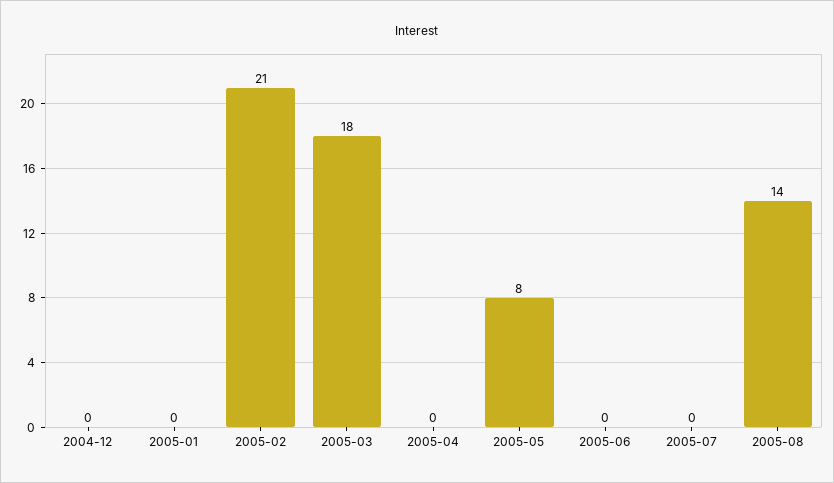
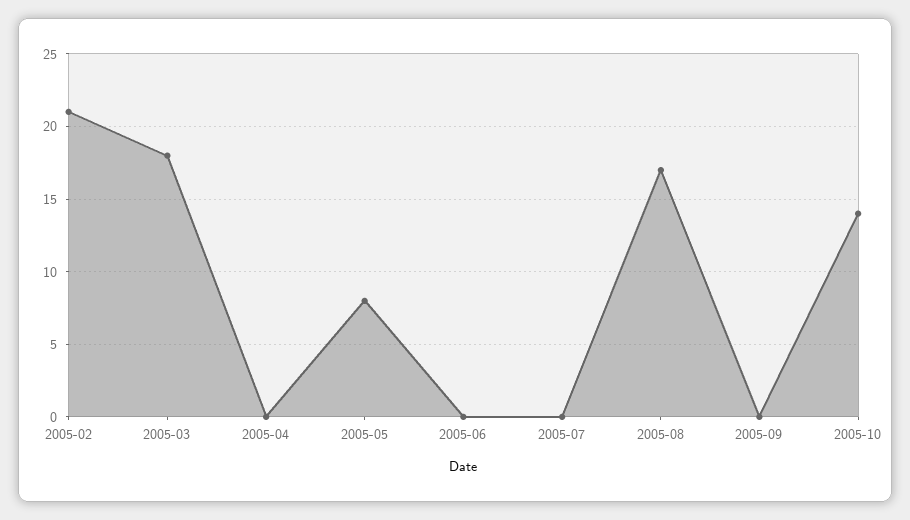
2004-12: 0 -> none
2005-01: 0 -> none
2005-08: 14 -> 17
2005-09: none -> 0
2005-10: none -> 14

